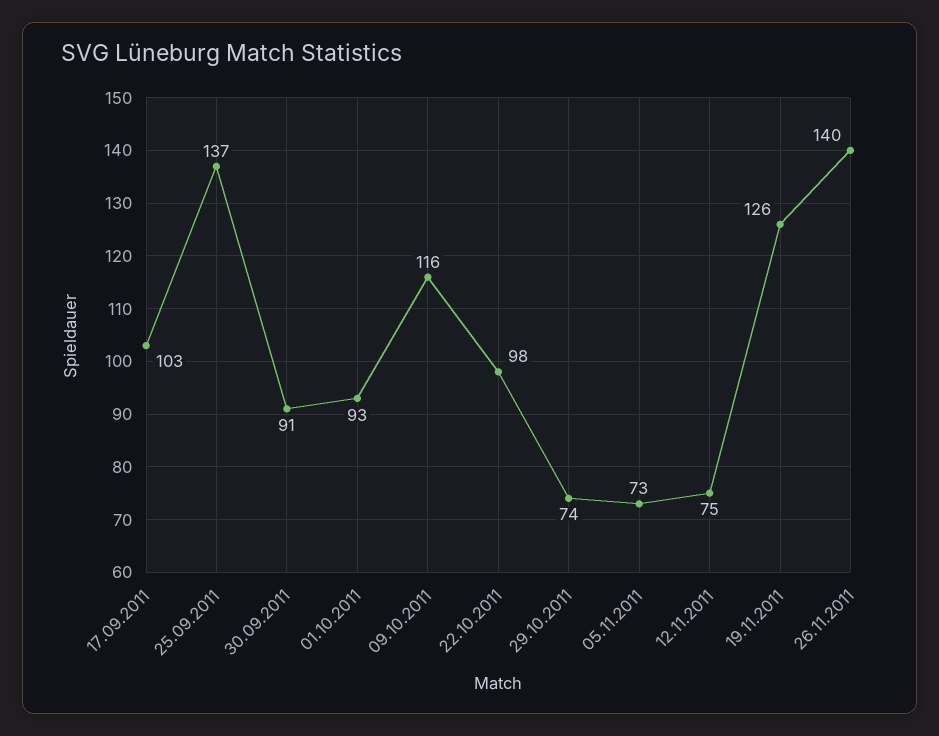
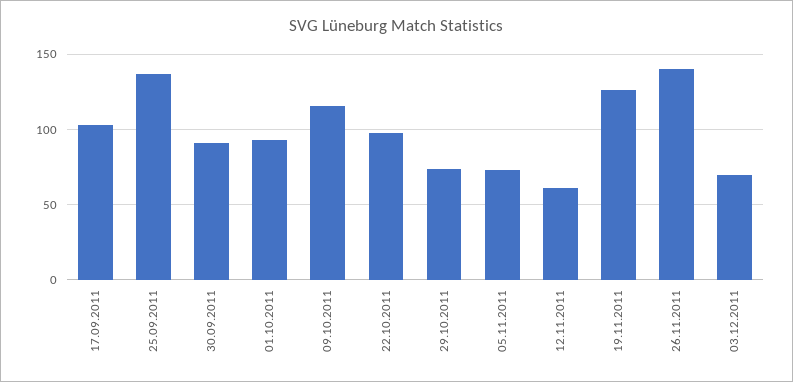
12.11.2011: 75 -> 60
03.12.2011: none -> 70

